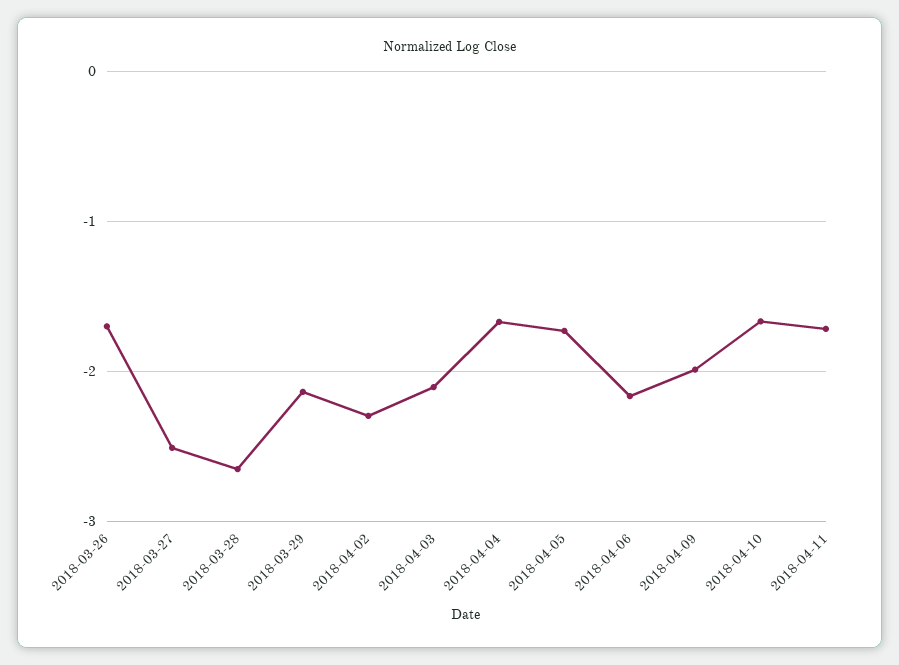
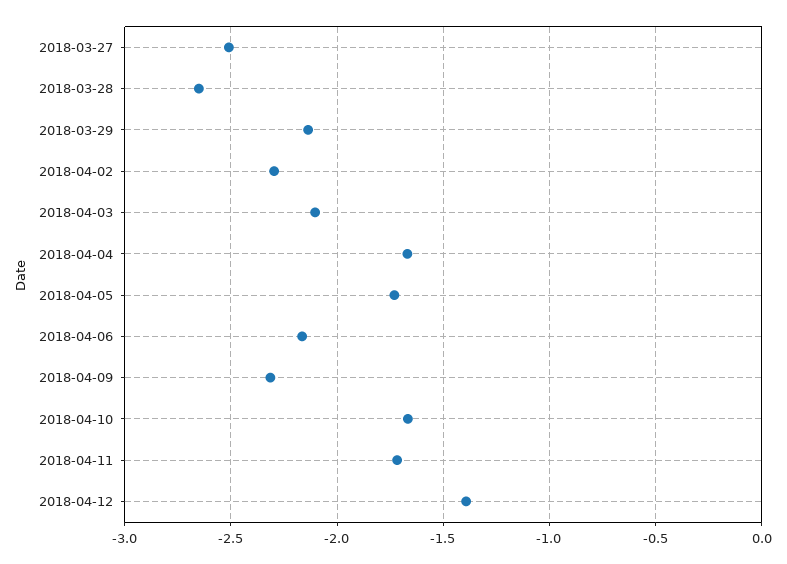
2018-03-26: -1.7 -> none
2018-04-09: -2 -> -2.3
2018-04-12: none -> -1.4

